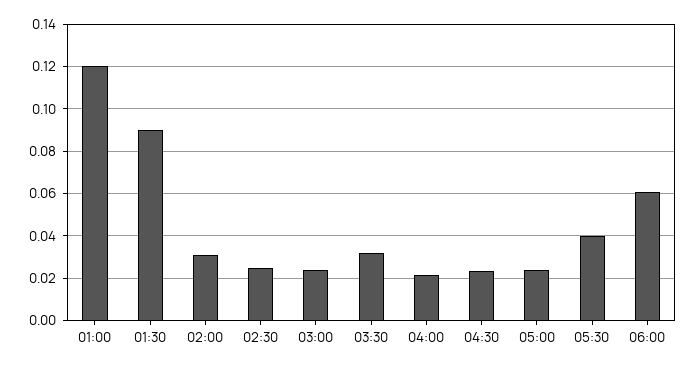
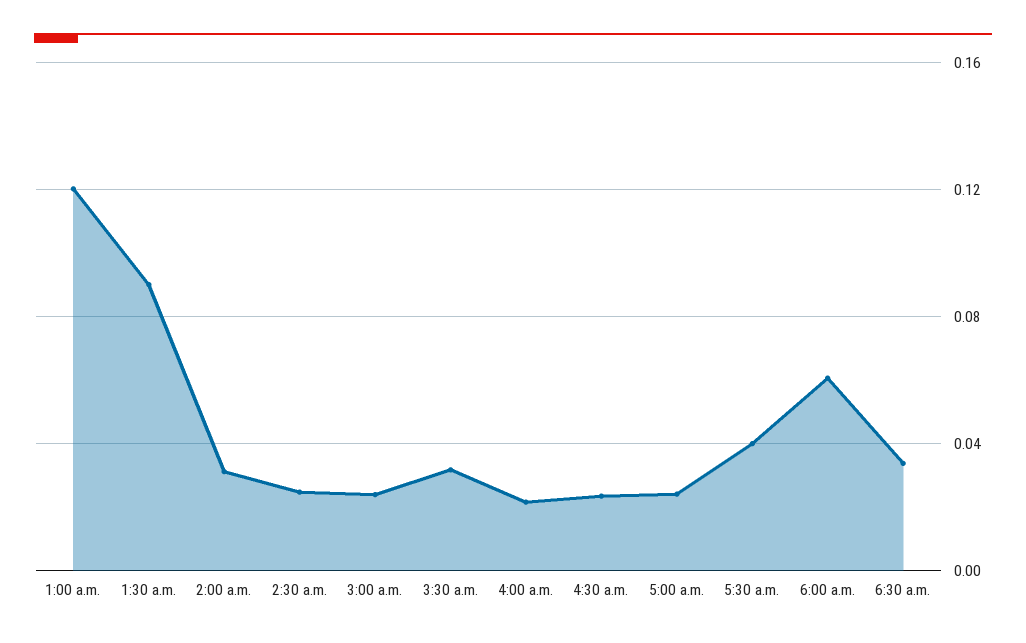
6:30 a.m.: none -> 0.035

